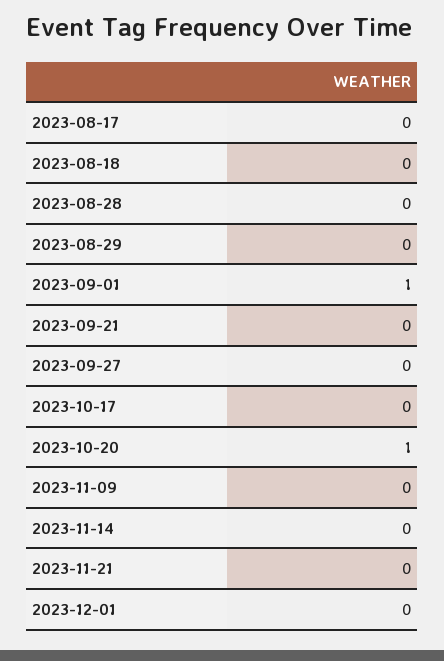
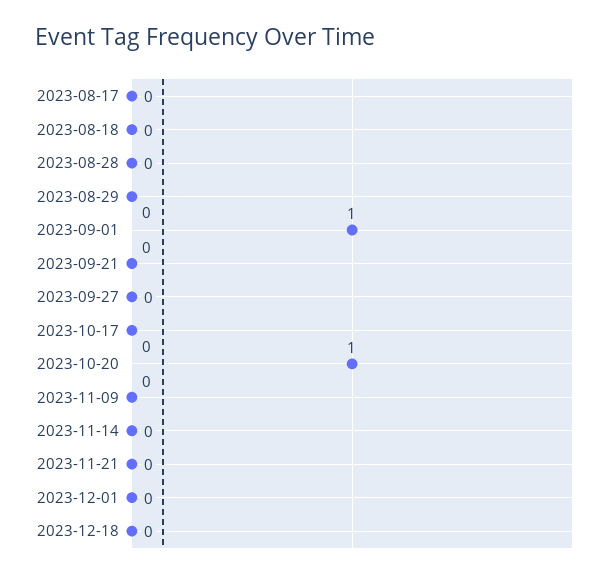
2023-12-18: none -> 0

